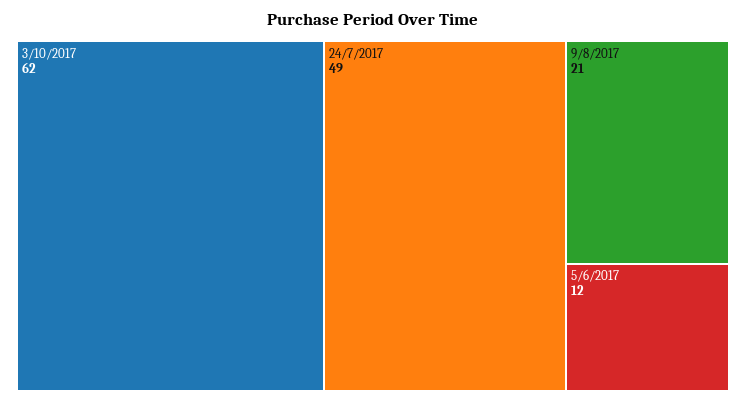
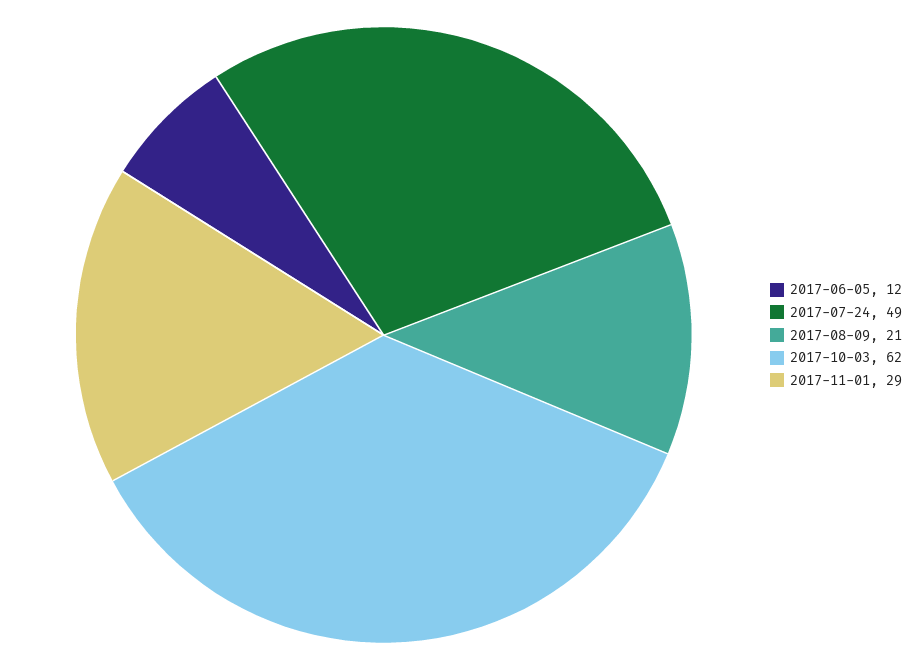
2017-11-01: none -> 29

